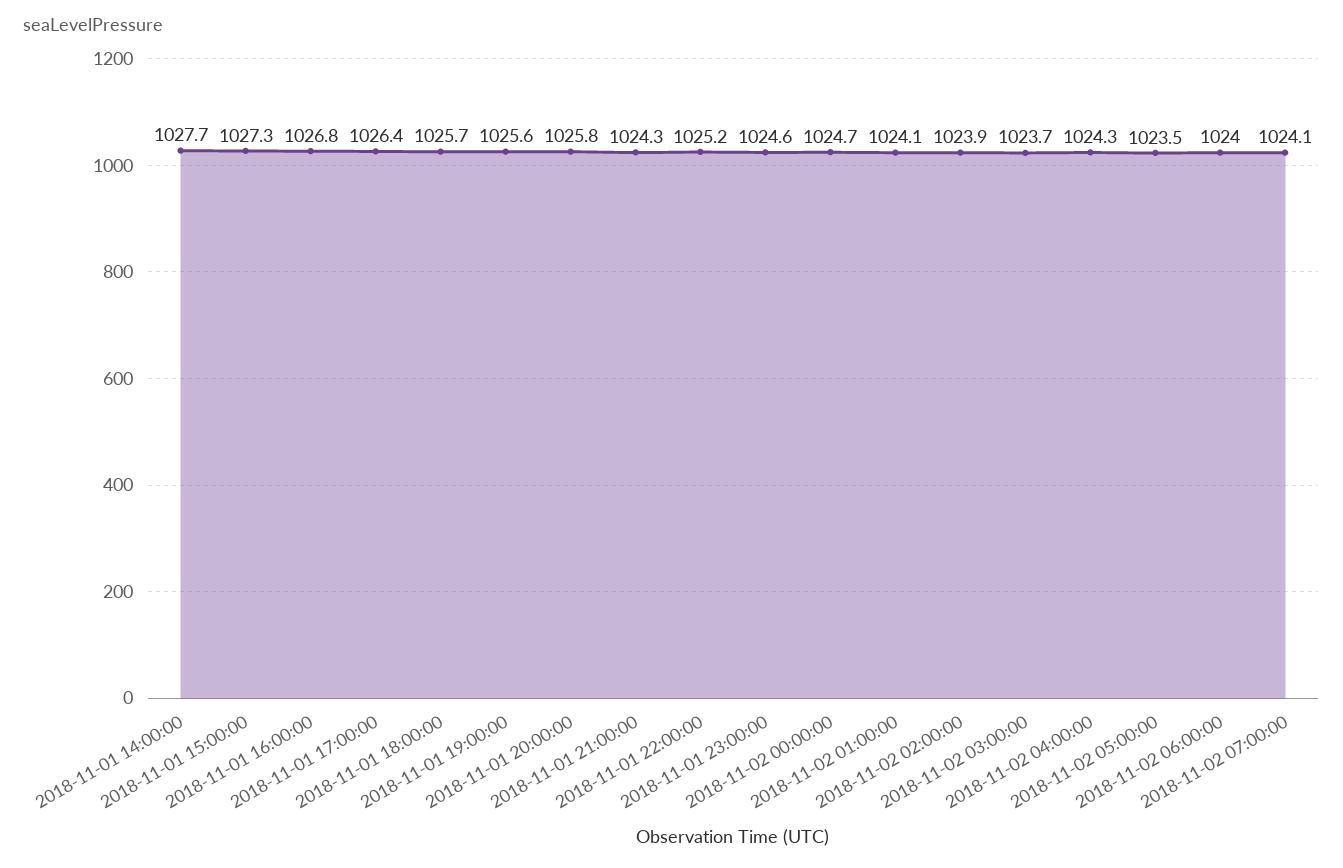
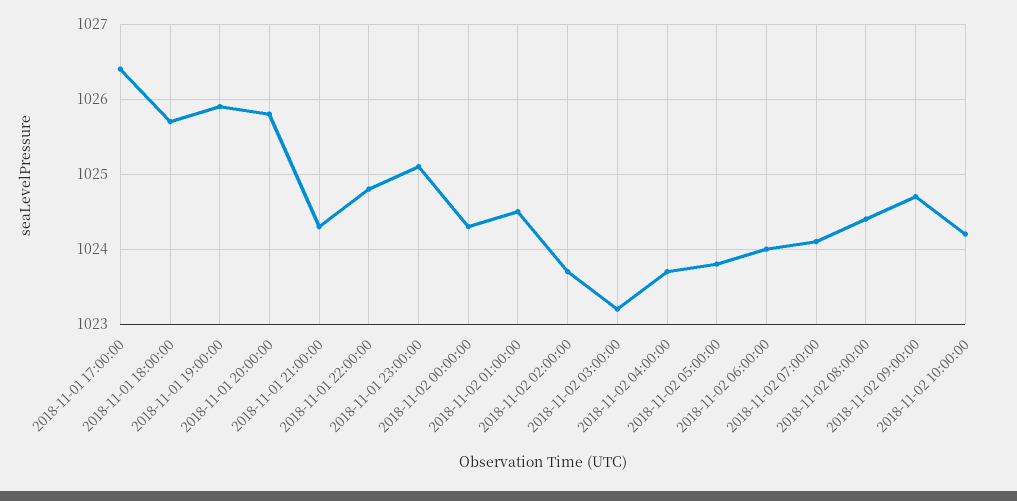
2018-11-01 14:00:00: 1027.7 -> none
2018-11-01 15:00:00: 1027.3 -> none
2018-11-01 16:00:00: 1026.8 -> none
2018-11-01 19:00:00: 1025.6 -> 1025.9
2018-11-01 22:00:00: 1025.2 -> 1024.8
2018-11-01 23:00:00: 1024.6 -> 1025.1
2018-11-02 00:00:00: 1024.7 -> 1024.3
2018-11-02 01:00:00: 1024.1 -> 1024.5
2018-11-02 02:00:00: 1023.9 -> 1023.7
2018-11-02 03:00:00: 1023.7 -> 1023.2
2018-11-02 04:00:00: 1024.3 -> 1023.7
2018-11-02 05:00:00: 1023.5 -> 1023.8
2018-11-02 08:00:00: none -> 1024.4
2018-11-02 09:00:00: none -> 1024.7
2018-11-02 10:00:00: none -> 1024.2

